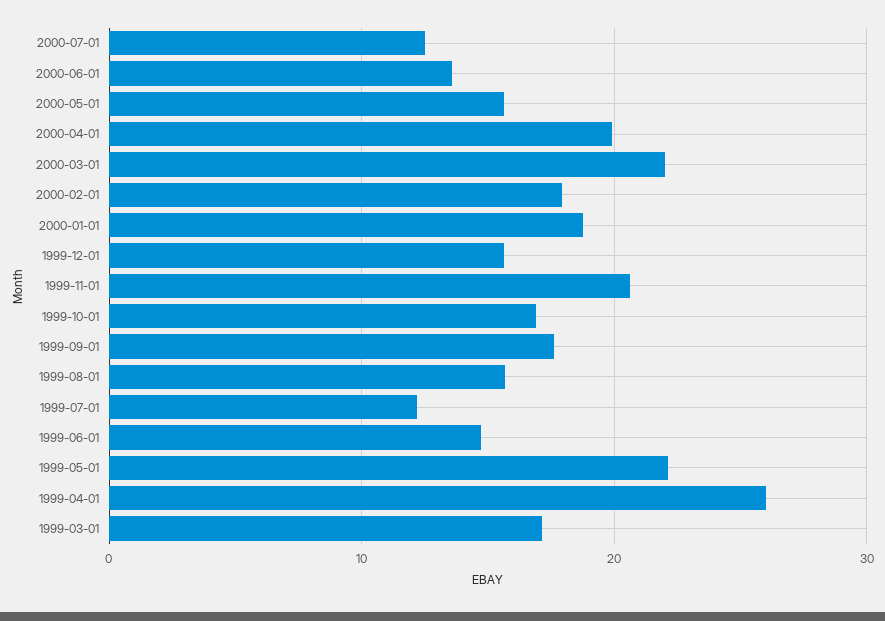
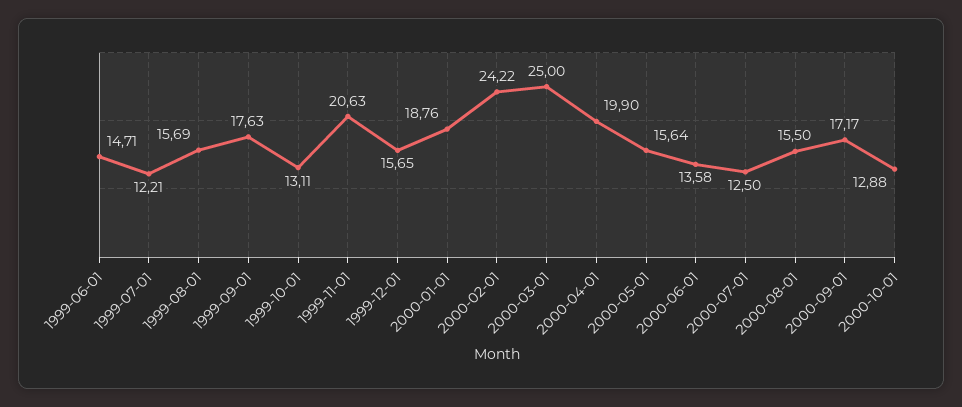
2000-03-01: 22 -> 25
2000-02-01: 18 -> 24.22
1999-10-01: 17 -> 13.11
1999-05-01: 22 -> none
1999-04-01: 26 -> none
1999-03-01: 17 -> none
2000-08-01: none -> 15.5
2000-09-01: none -> 17.17
2000-10-01: none -> 12.88

